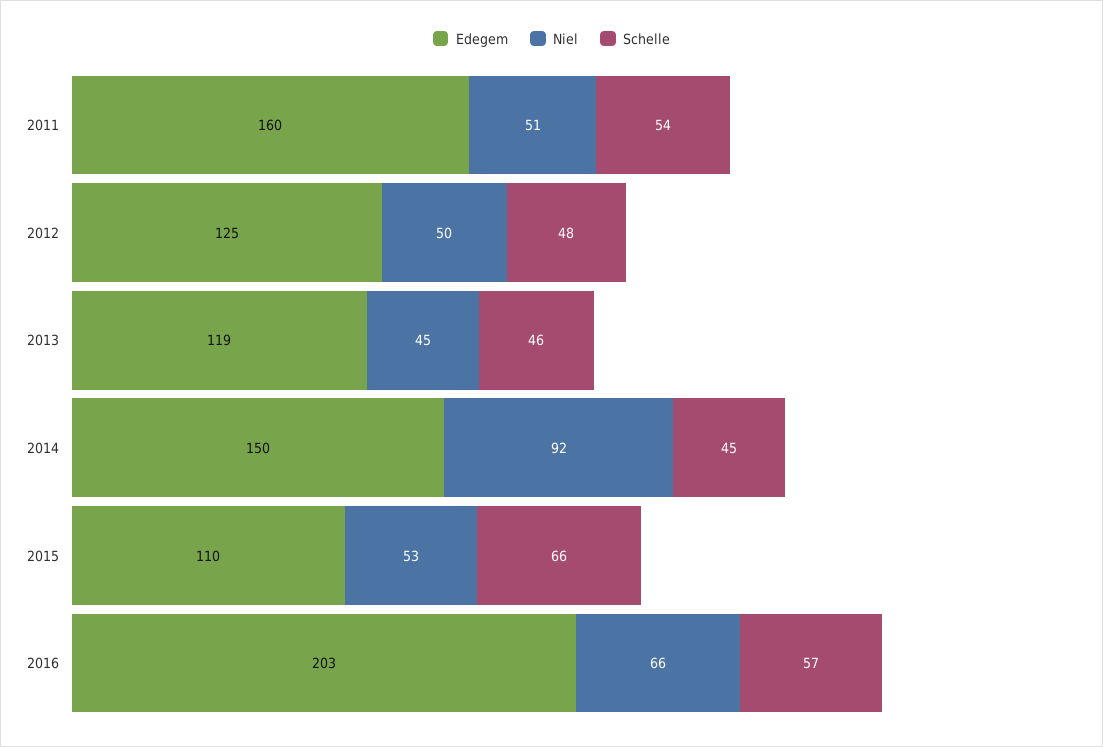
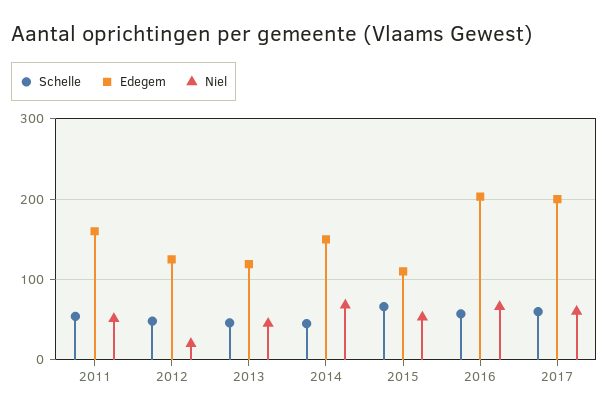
Niel, 2012: 50 -> 20
Niel, 2014: 92 -> 70
Schelle, 2017: none -> 60
Edegem, 2017: none -> 200
Niel, 2017: none -> 60

